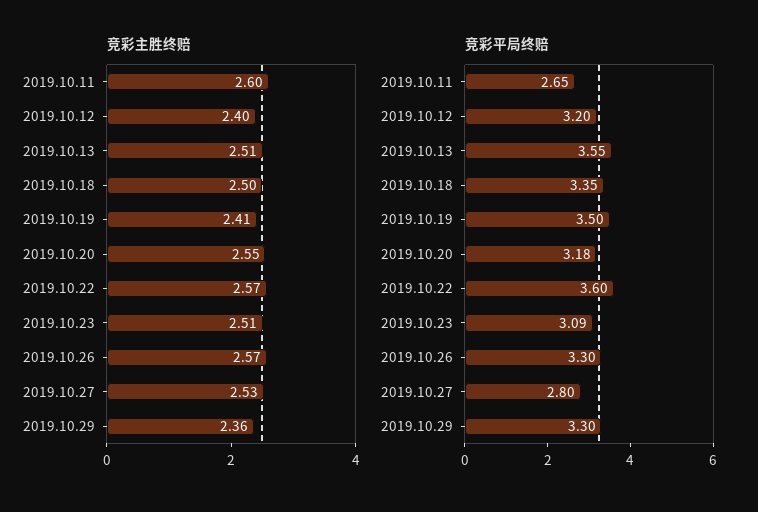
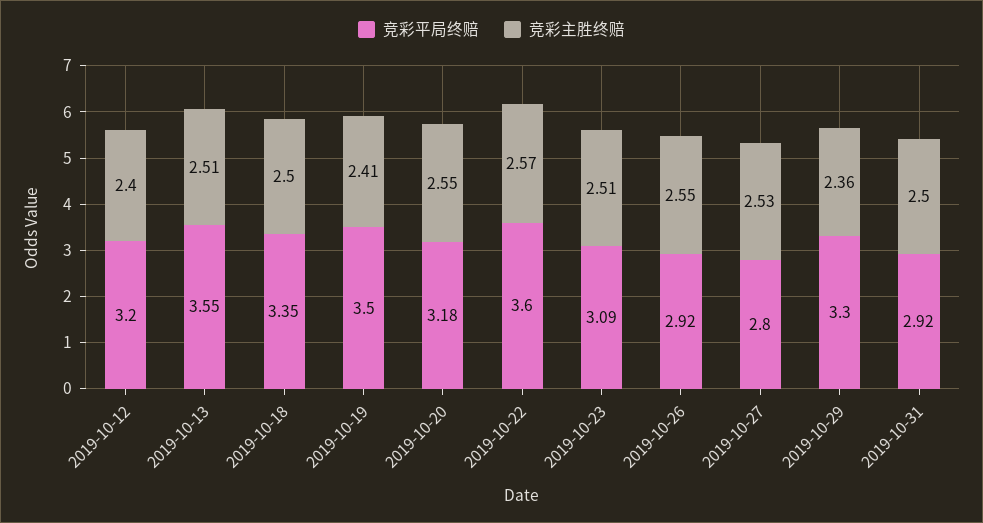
竞彩主胜终赔, 2019.10.11: 2.6 -> none
竞彩主胜终赔, 2019.10.26: 2.57 -> 2.55
竞彩平局终赔, 2019.10.11: 2.65 -> none
竞彩平局终赔, 2019.10.26: 3.3 -> 2.92
竞彩平局终赔, 2019-10-31: none -> 2.92
竞彩主胜终赔, 2019-10-31: none -> 2.5

